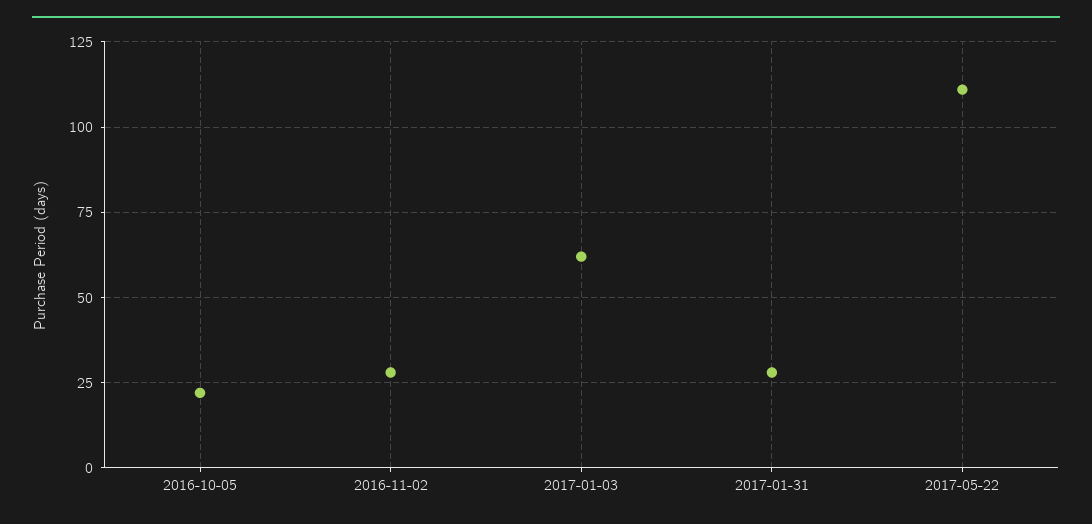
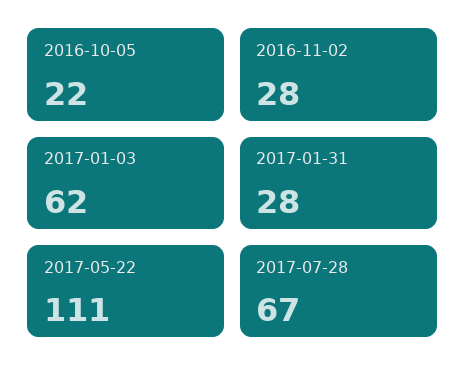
2017-07-28: none -> 67

